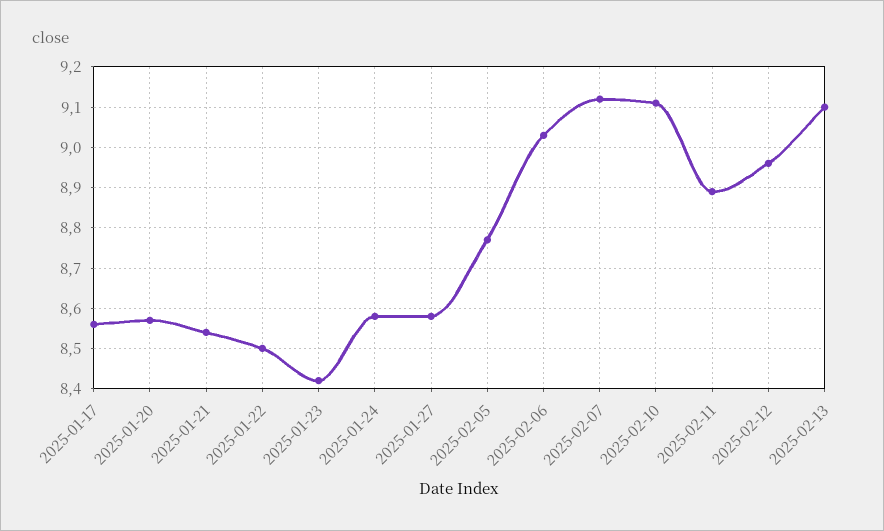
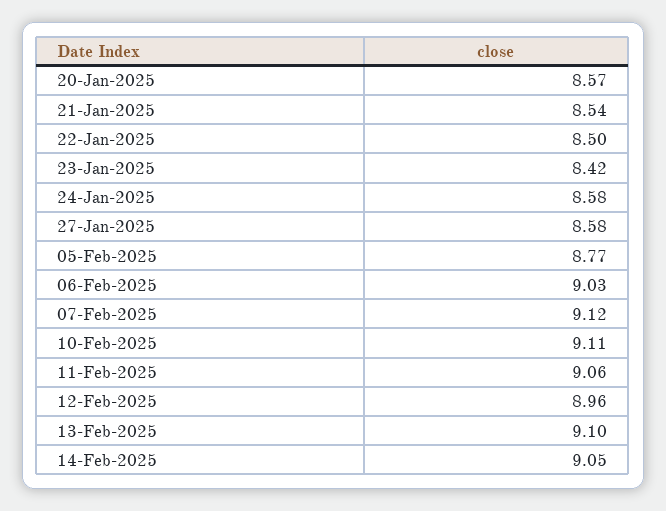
2025-01-17: 8.55 -> none
2025-02-11: 8.9 -> 9.06
14-Feb-2025: none -> 9.05

